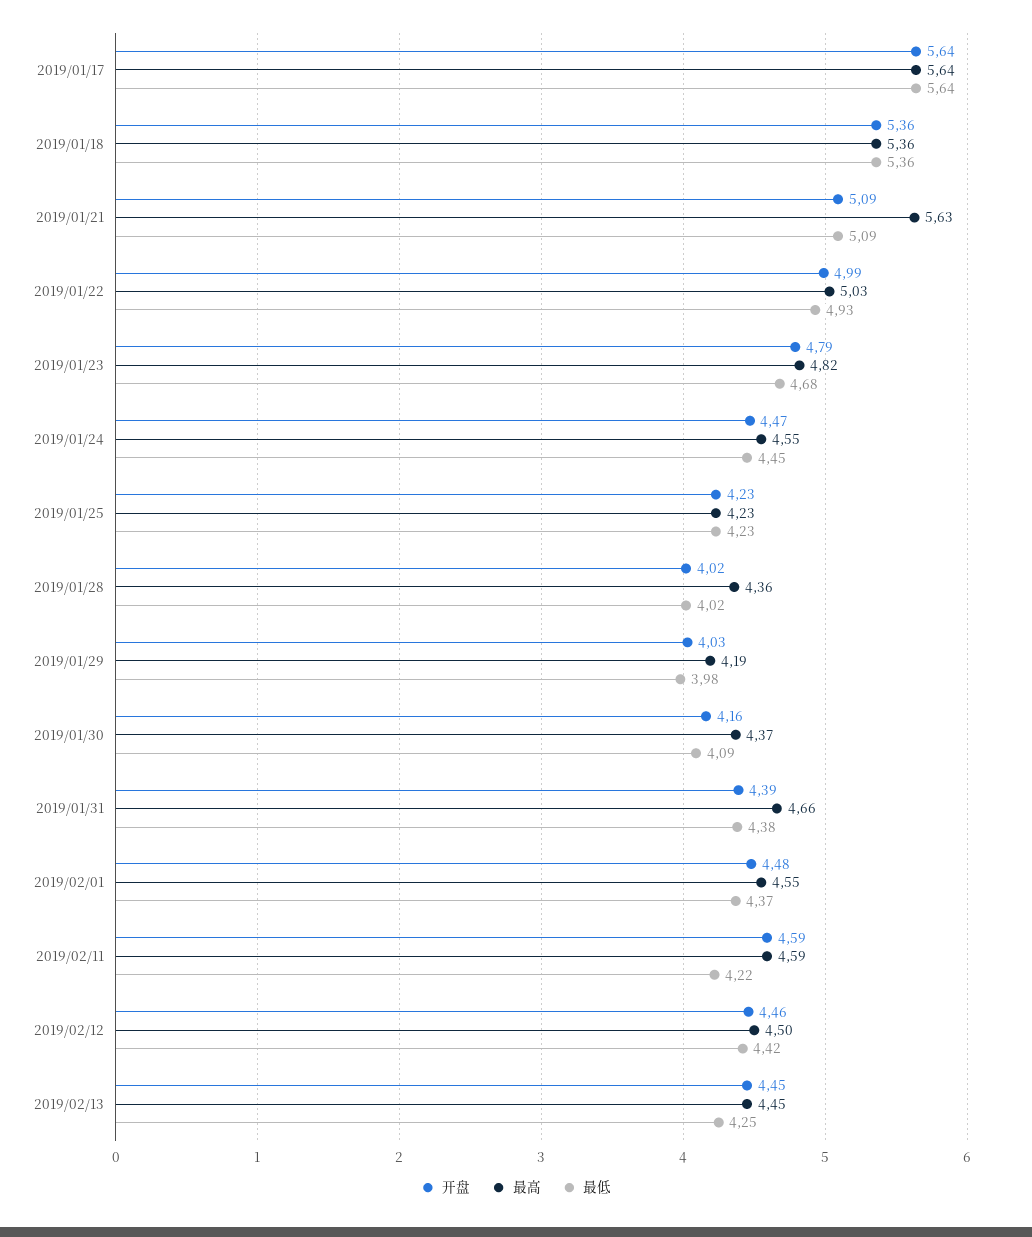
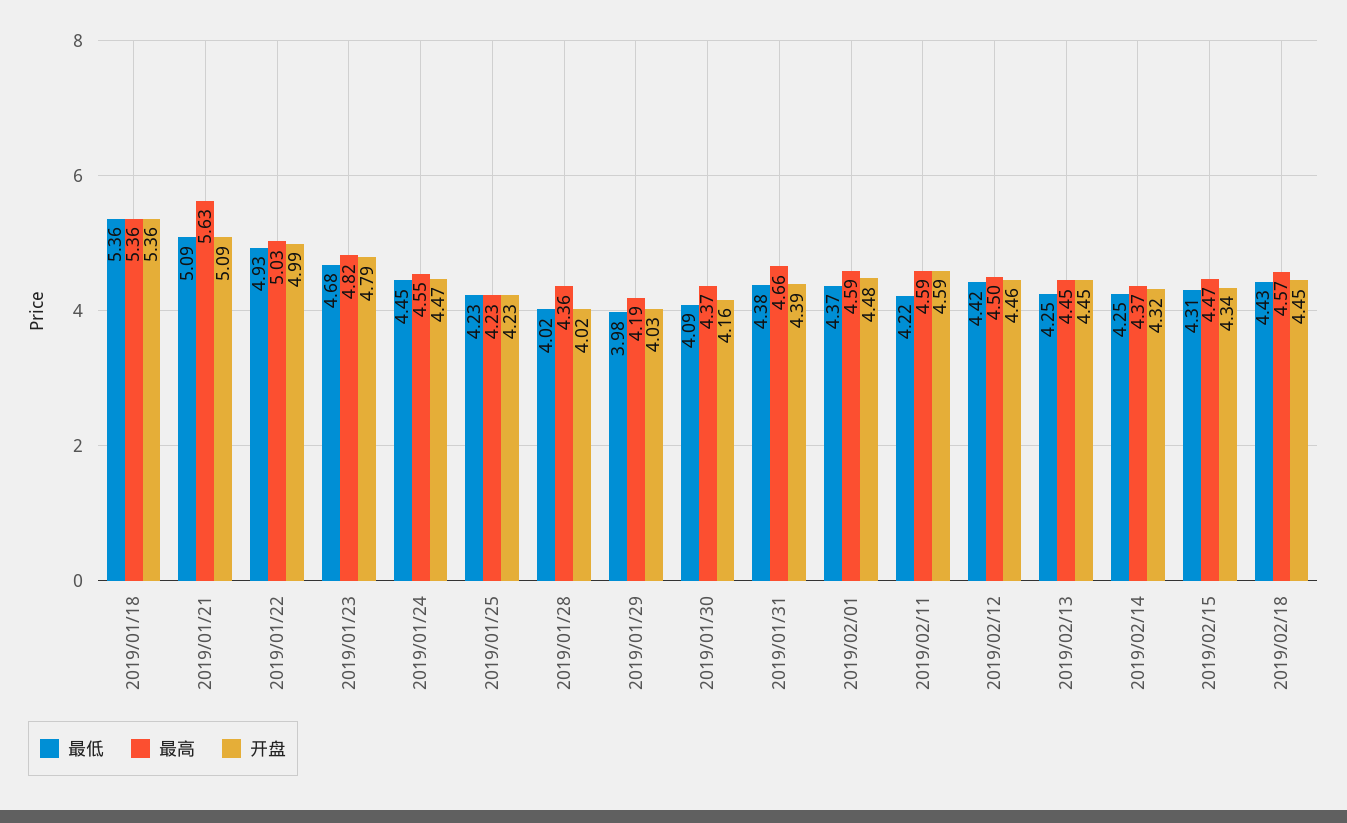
开盘, 2019/01/17: 5.64 -> none
最高, 2019/01/17: 5.64 -> none
最低, 2019/01/17: 5.64 -> none
最高, 2019/02/01: 4.55 -> 4.59
最低, 2019/02/14: none -> 4.25
最高, 2019/02/14: none -> 4.37
开盘, 2019/02/14: none -> 4.32
最低, 2019/02/15: none -> 4.31
最高, 2019/02/15: none -> 4.47
开盘, 2019/02/15: none -> 4.34
最低, 2019/02/18: none -> 4.43
最高, 2019/02/18: none -> 4.57
开盘, 2019/02/18: none -> 4.45

